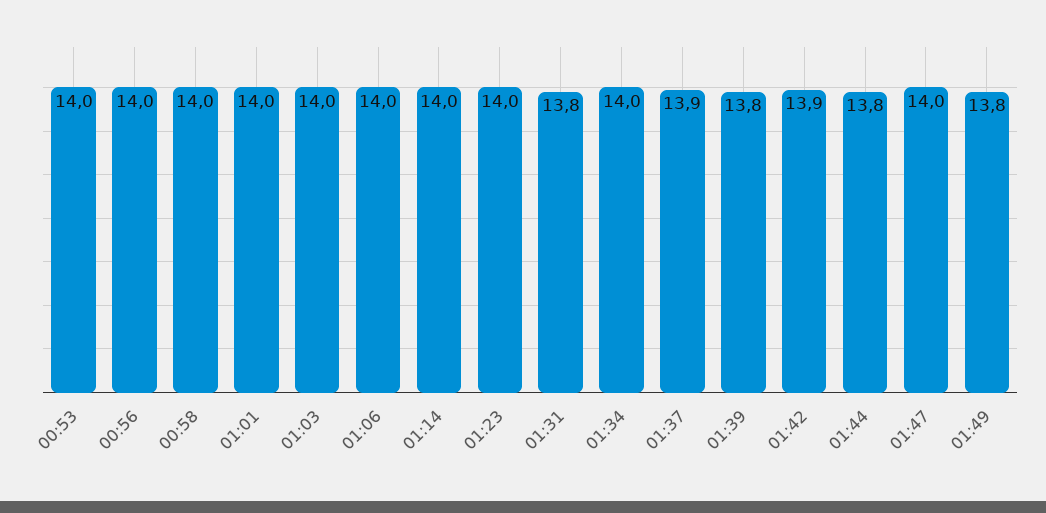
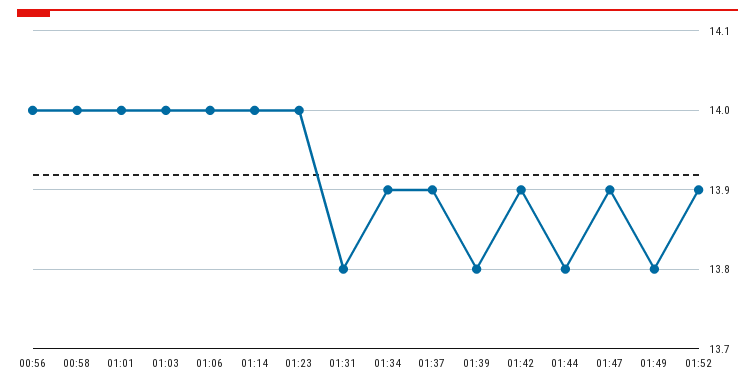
00:53: 14 -> none
01:34: 14 -> 13.9
01:47: 14 -> 13.9
01:52: none -> 13.9

